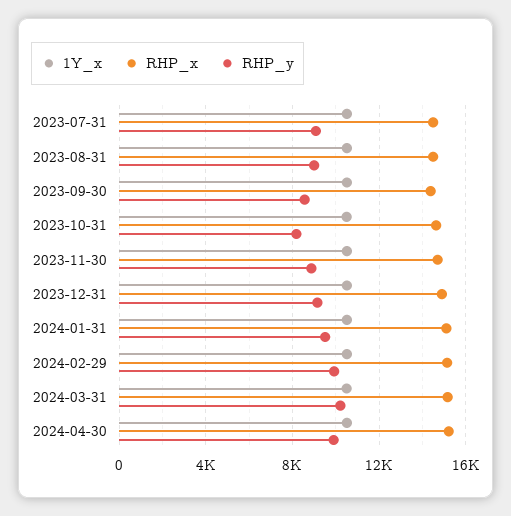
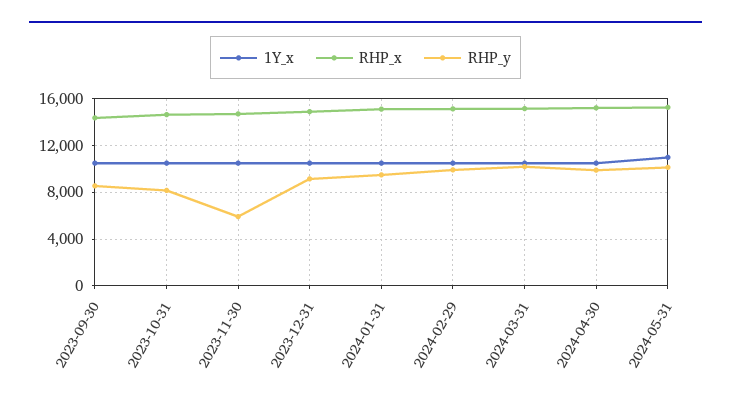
1Y_x, 2023-07-31: 10500 -> none
RHP_x, 2023-07-31: 14500 -> none
RHP_y, 2023-07-31: 9000 -> none
1Y_x, 2023-08-31: 10500 -> none
RHP_x, 2023-08-31: 14500 -> none
RHP_y, 2023-08-31: 9000 -> none
RHP_y, 2023-11-30: 9000 -> 6000
1Y_x, 2024-05-31: none -> 11000
RHP_x, 2024-05-31: none -> 15000
RHP_y, 2024-05-31: none -> 10000

